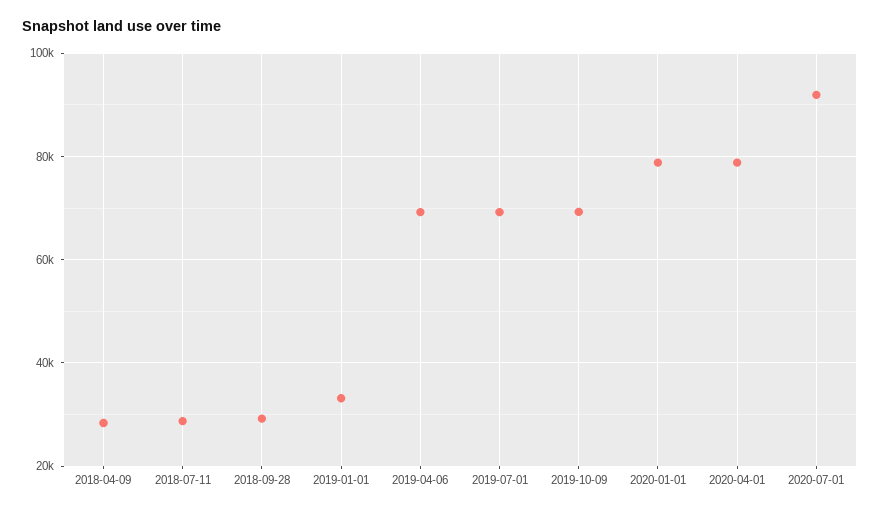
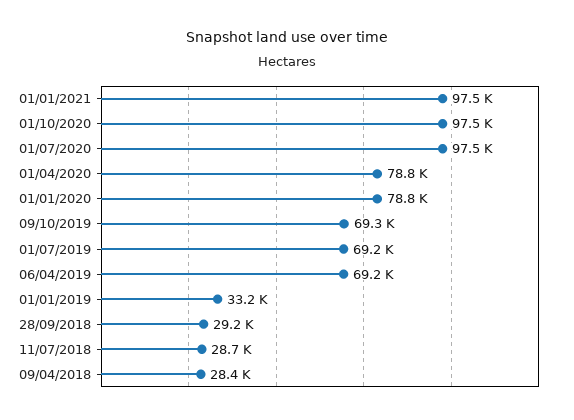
2020-07-01: 92000 -> 97500
01/01/2021: none -> 97500
01/10/2020: none -> 97500

